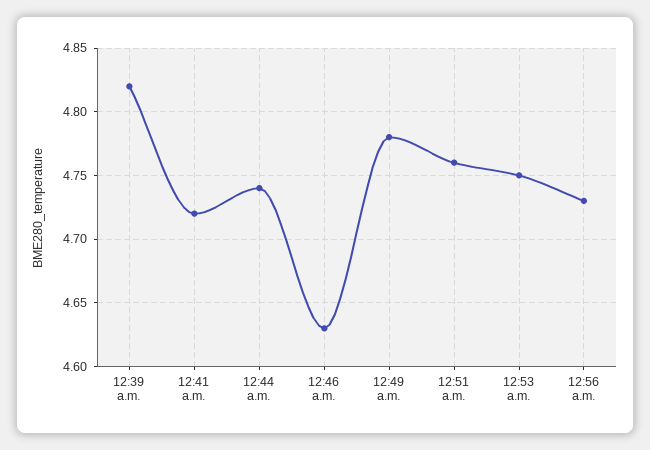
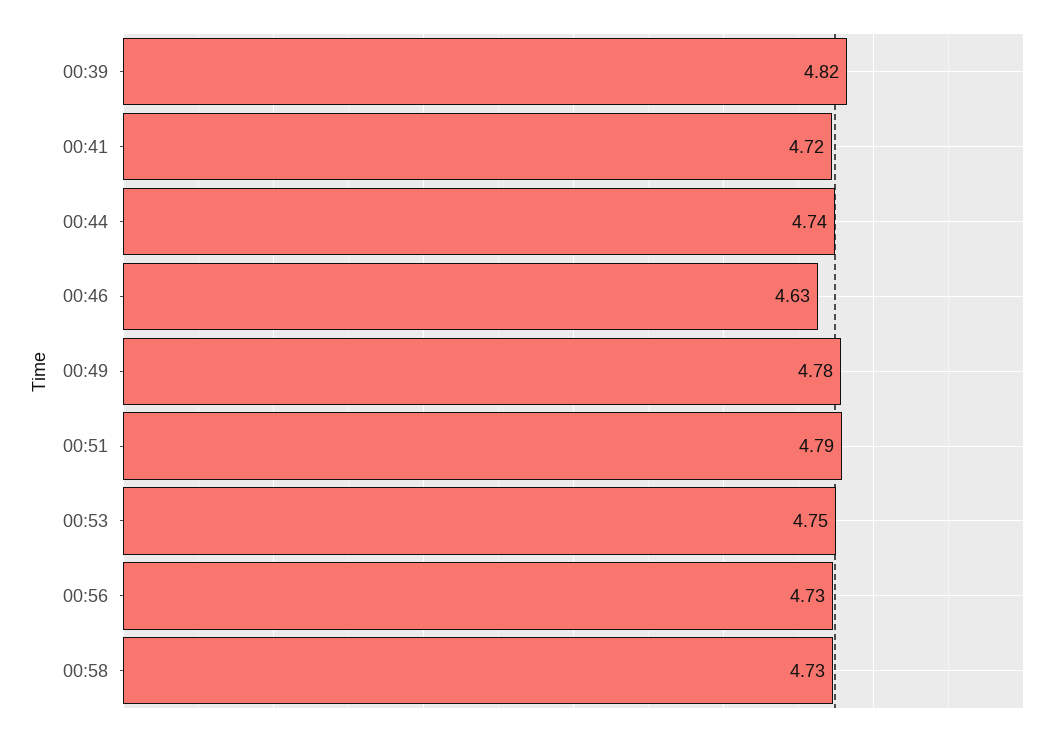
12:51 a.m.: 4.76 -> 4.79
00:58: none -> 4.73

